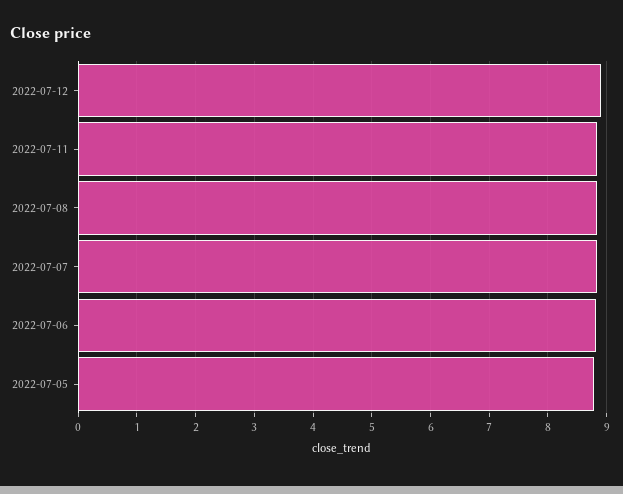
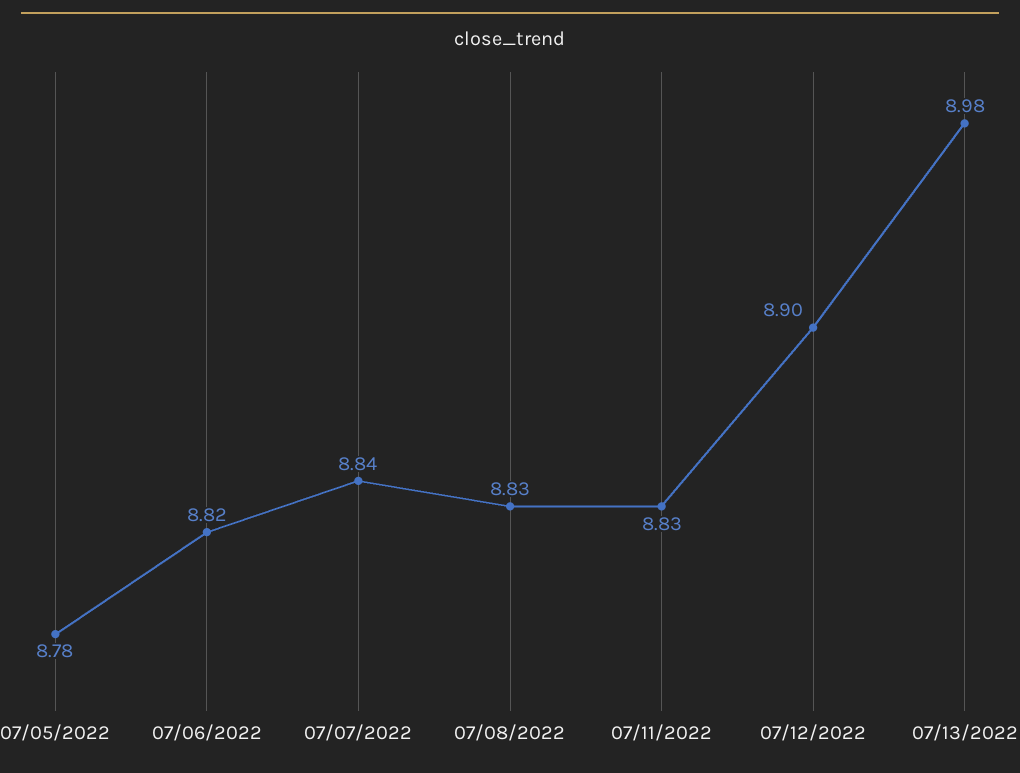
07/13/2022: none -> 8.98

